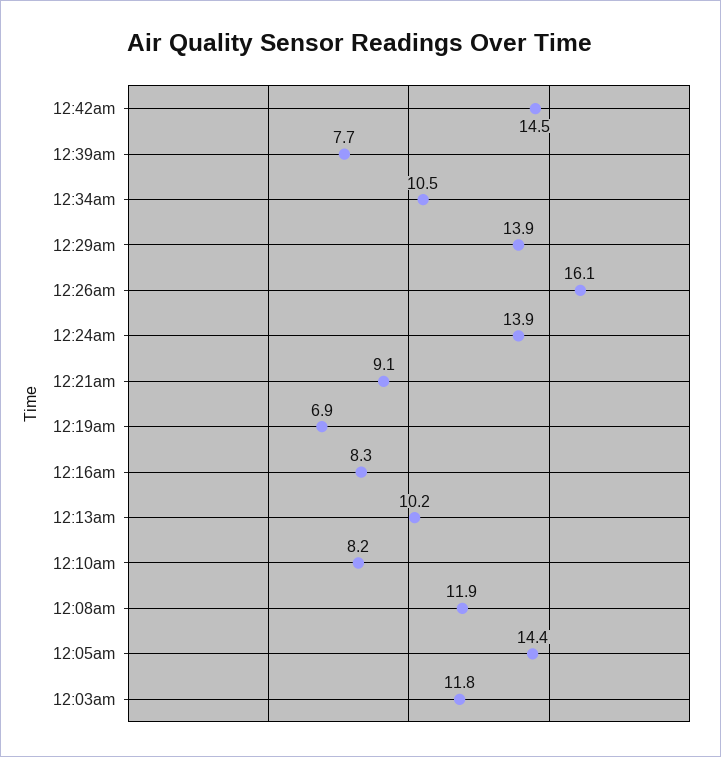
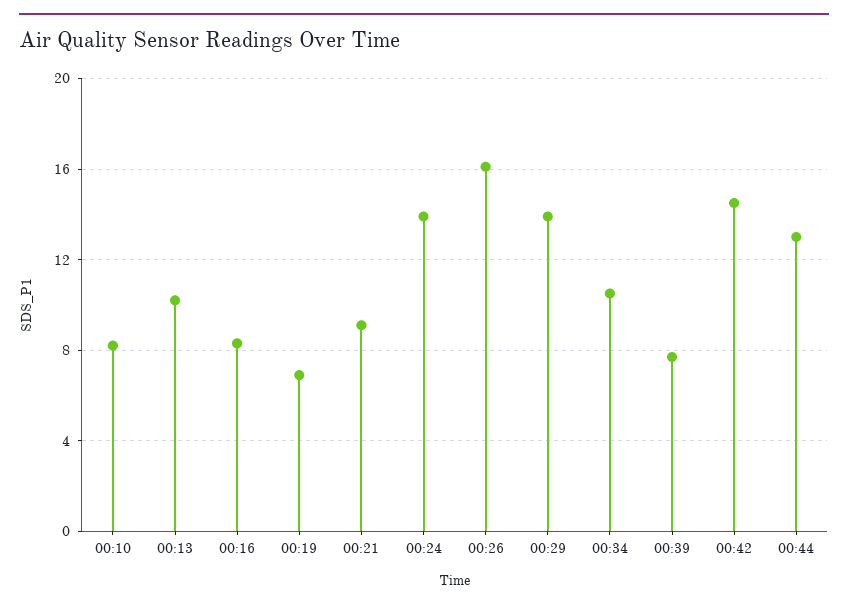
12:08am: 11.9 -> none
12:05am: 14.4 -> none
12:03am: 11.8 -> none
00:44: none -> 13

